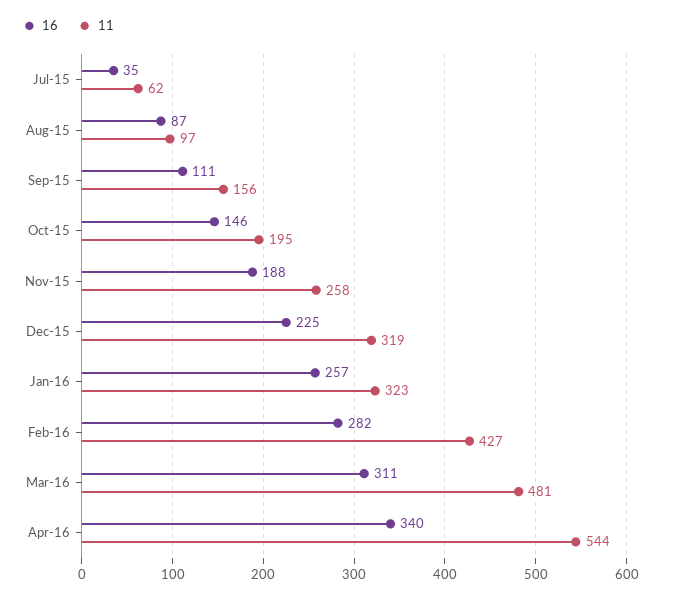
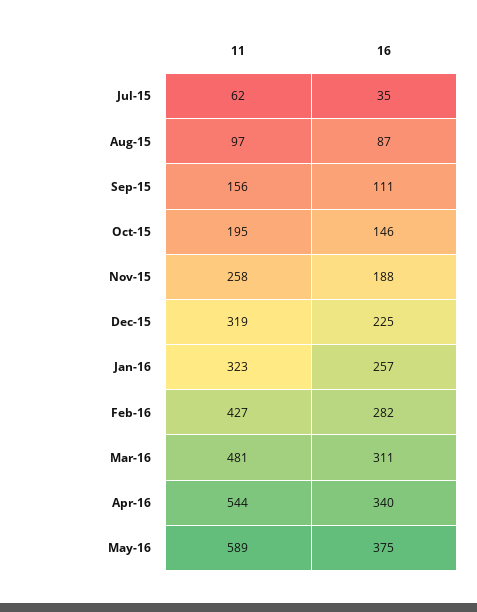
11, May-16: none -> 589
16, May-16: none -> 375

